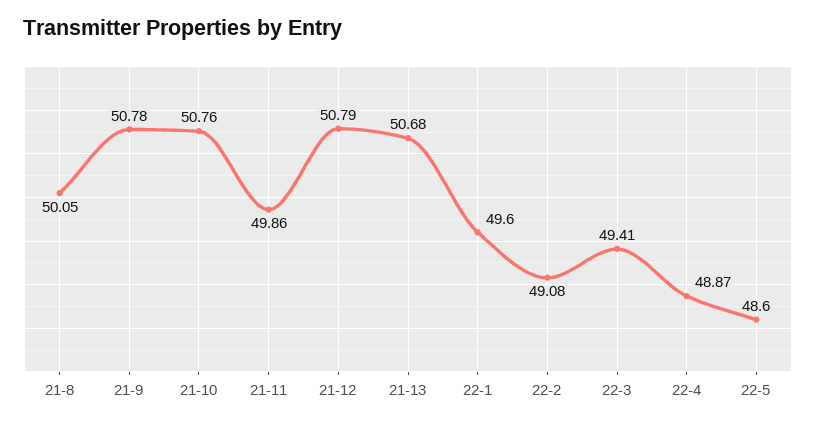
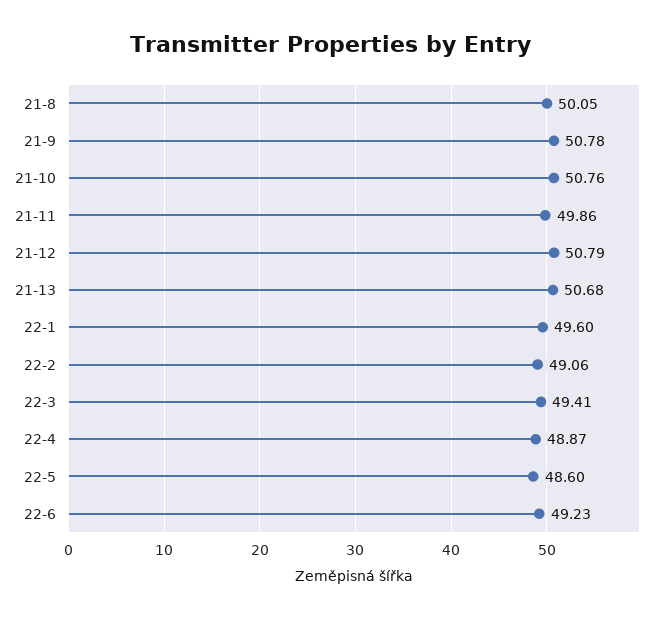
22-2: 49.08 -> 49.06
22-6: none -> 49.23

